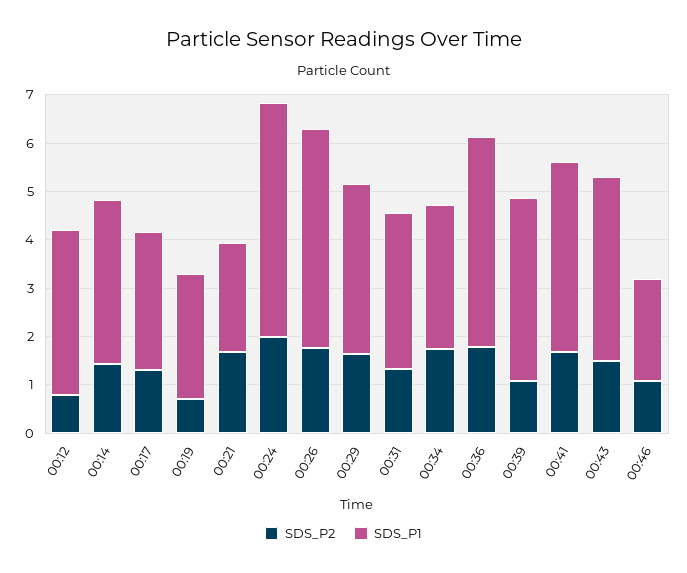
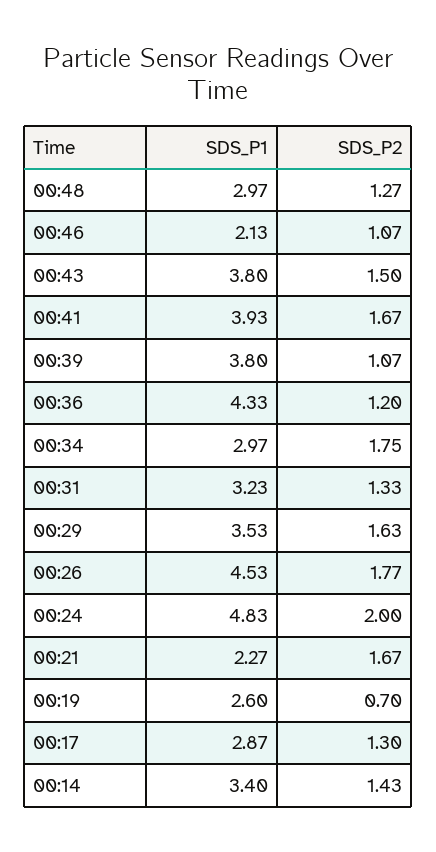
SDS_P2, 00:12: 0.8 -> none
SDS_P1, 00:12: 3.4 -> none
SDS_P2, 00:36: 1.8 -> 1.2
SDS_P1, 00:48: none -> 2.97
SDS_P2, 00:48: none -> 1.27

